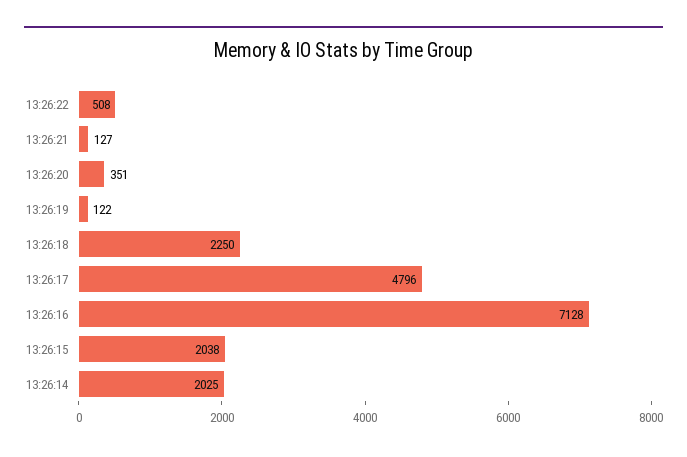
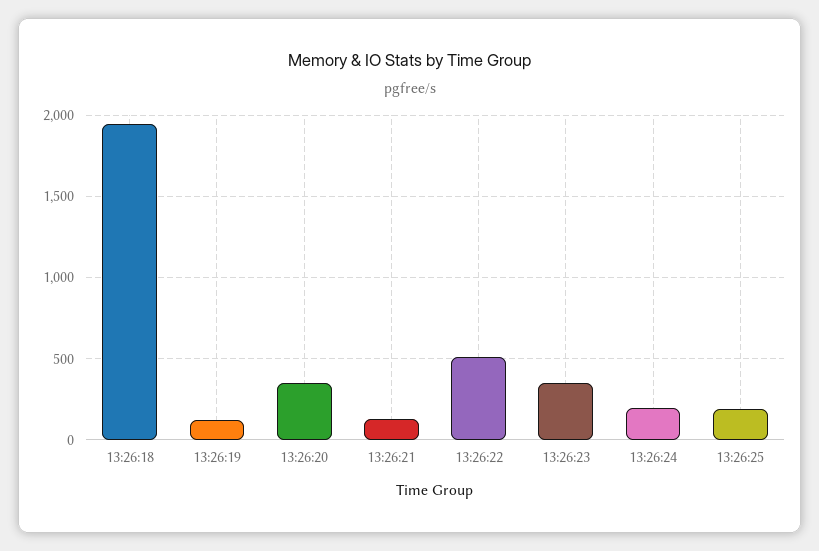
13:26:18: 2250 -> 1950
13:26:17: 4796 -> none
13:26:16: 7128 -> none
13:26:15: 2038 -> none
13:26:14: 2025 -> none
13:26:23: none -> 350
13:26:24: none -> 200
13:26:25: none -> 200

